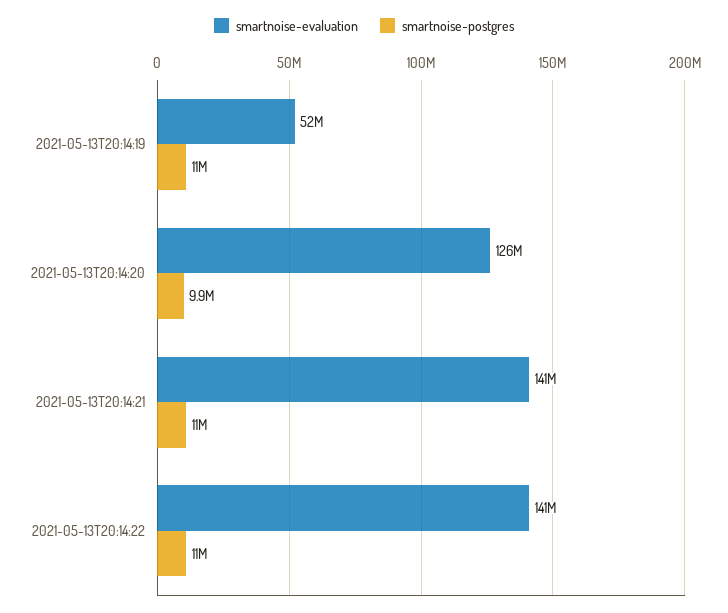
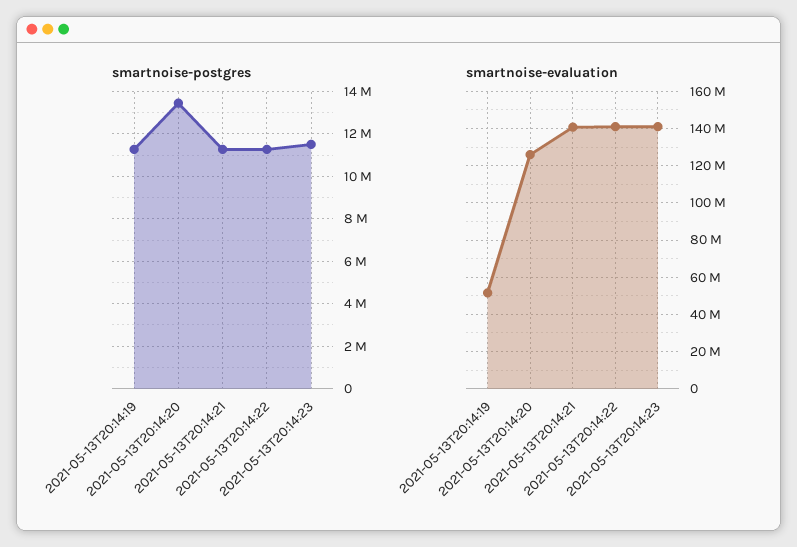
smartnoise-postgres, 2021-05-13T20:14:20: 9900000 -> 13500000
smartnoise-postgres, 2021-05-13T20:14:23: none -> 11500000
smartnoise-evaluation, 2021-05-13T20:14:23: none -> 140000000

